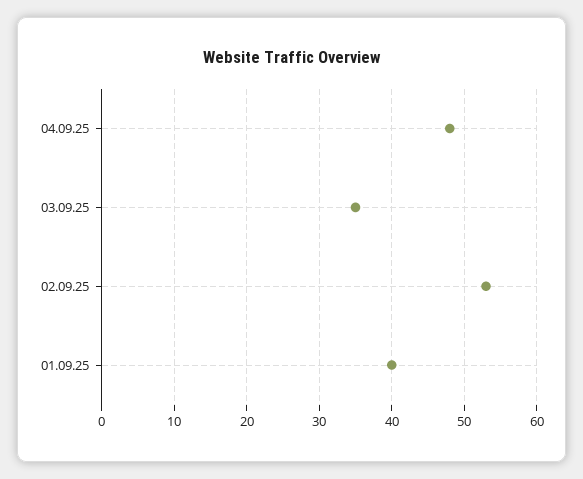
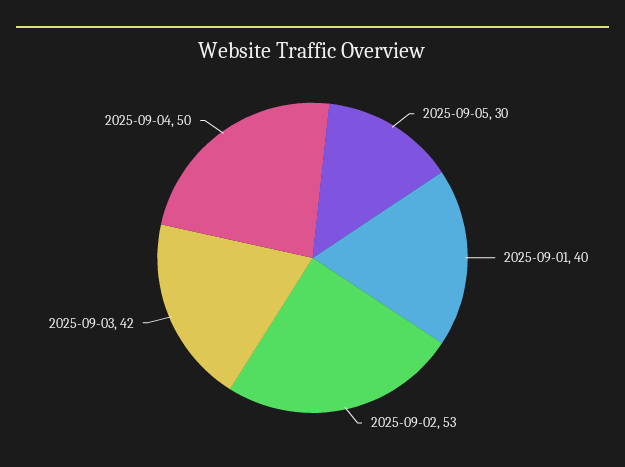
04.09.25: 48 -> 50
03.09.25: 35 -> 42
2025-09-05: none -> 30

